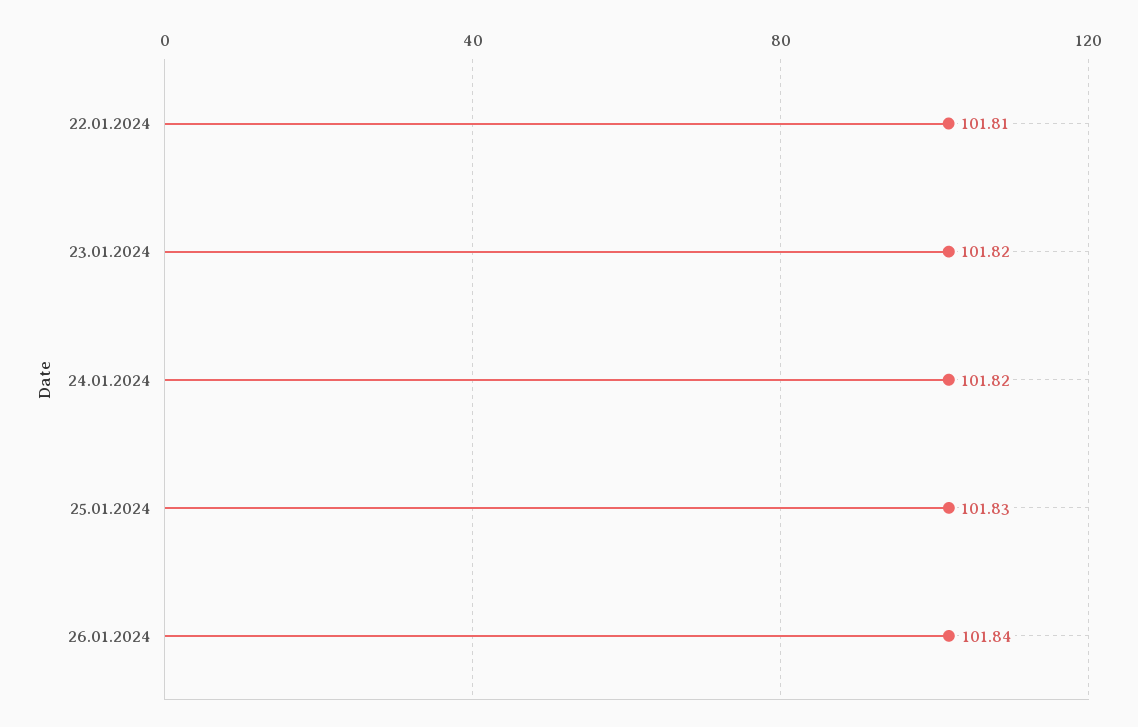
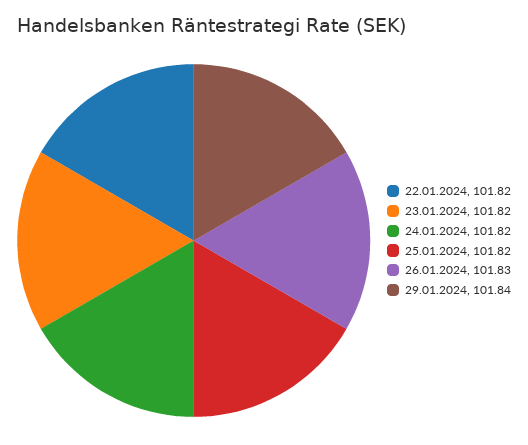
22.01.2024: 101.81 -> 101.82
25.01.2024: 101.83 -> 101.82
26.01.2024: 101.84 -> 101.83
29.01.2024: none -> 101.84

